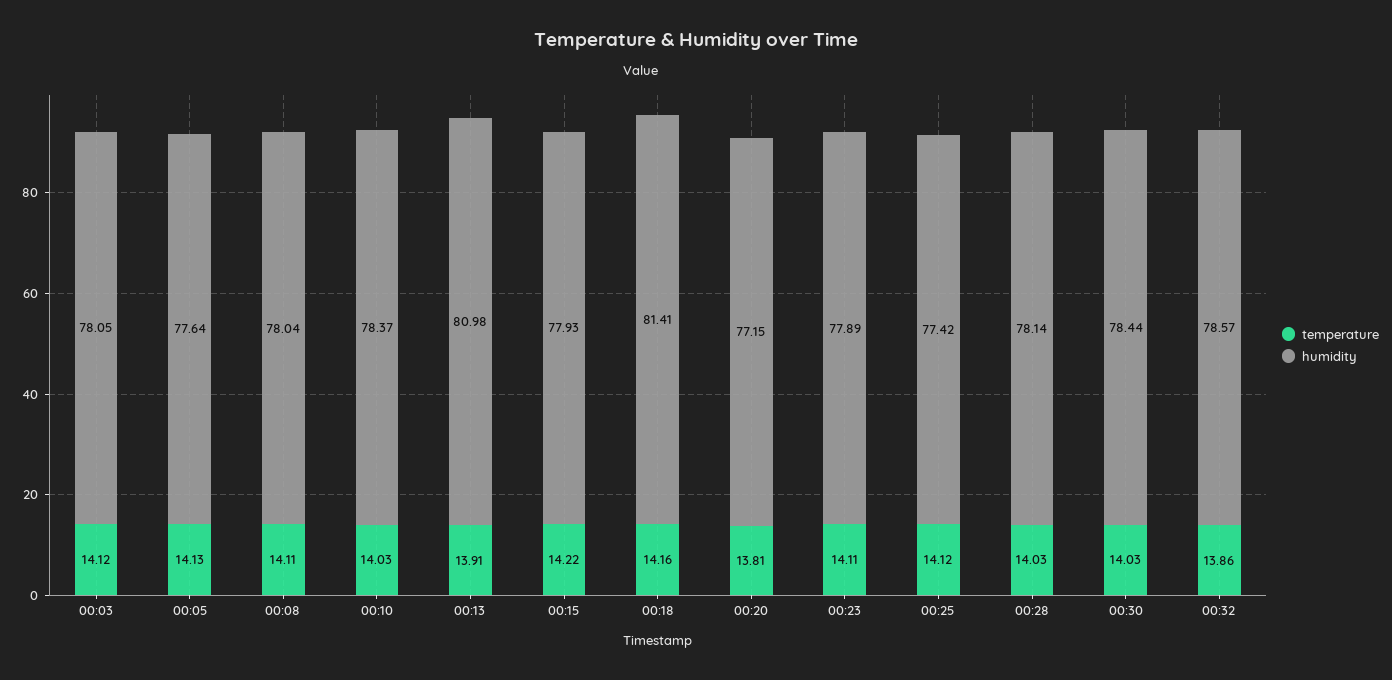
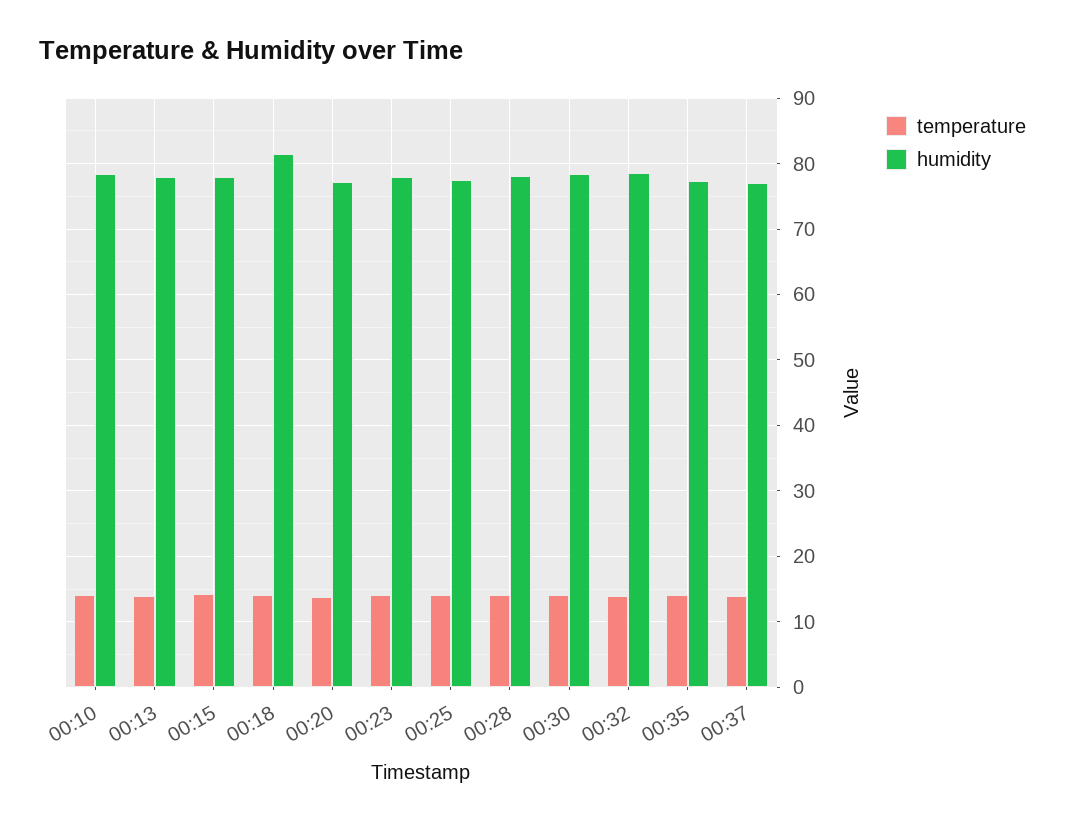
temperature, 00:03: 14.12 -> none
humidity, 00:03: 78.05 -> none
temperature, 00:05: 14.13 -> none
humidity, 00:05: 77.64 -> none
temperature, 00:08: 14.11 -> none
humidity, 00:08: 78.04 -> none
humidity, 00:13: 80.98 -> 78
temperature, 00:35: none -> 14
humidity, 00:35: none -> 77
temperature, 00:37: none -> 14
humidity, 00:37: none -> 77

